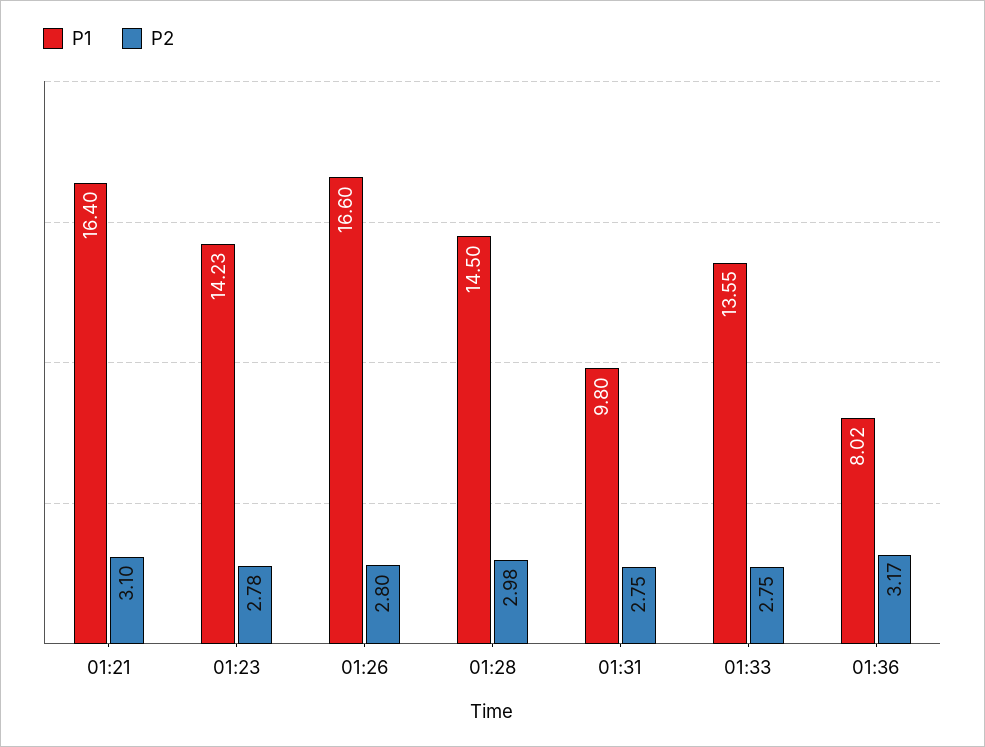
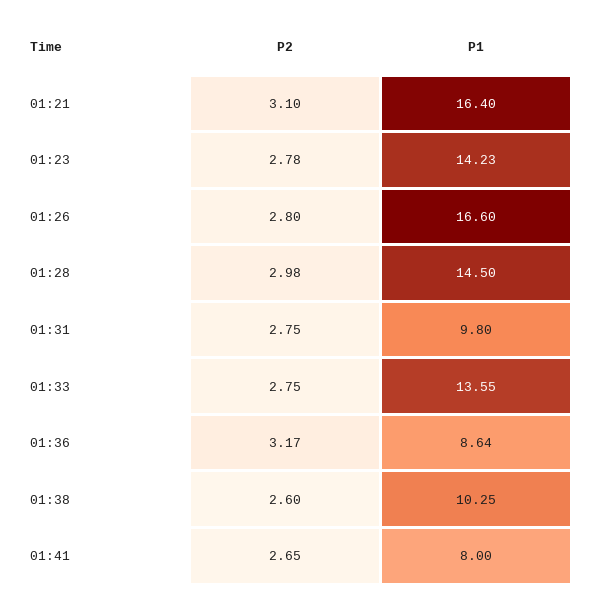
P1, 01:36: 8.02 -> 8.64
P2, 01:38: none -> 2.6
P1, 01:38: none -> 10.25
P2, 01:41: none -> 2.65
P1, 01:41: none -> 8

